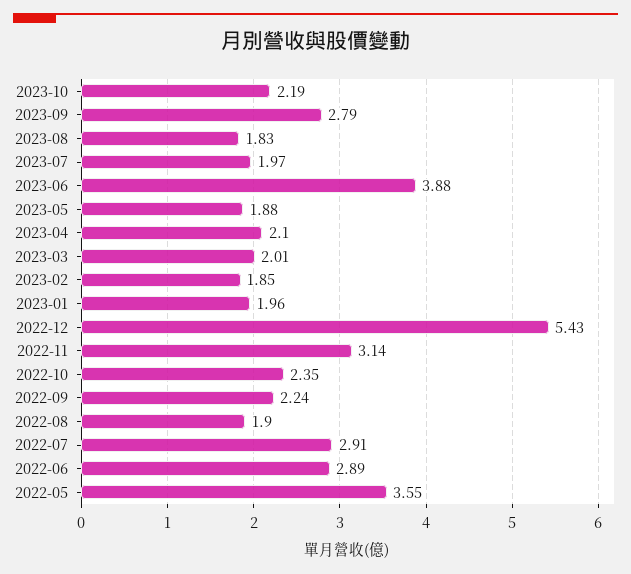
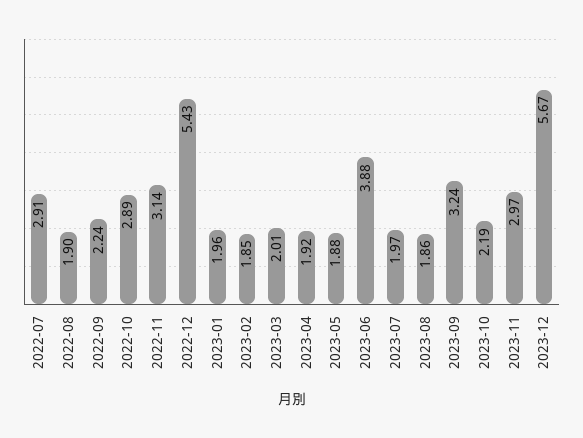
2023-09: 2.79 -> 3.24
2023-08: 1.83 -> 1.86
2023-04: 2.1 -> 1.92
2022-10: 2.35 -> 2.89
2022-06: 2.89 -> none
2022-05: 3.55 -> none
2023-11: none -> 2.97
2023-12: none -> 5.67

